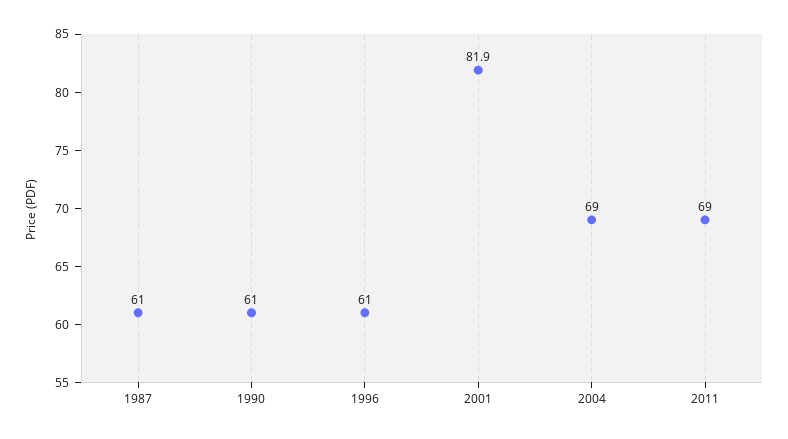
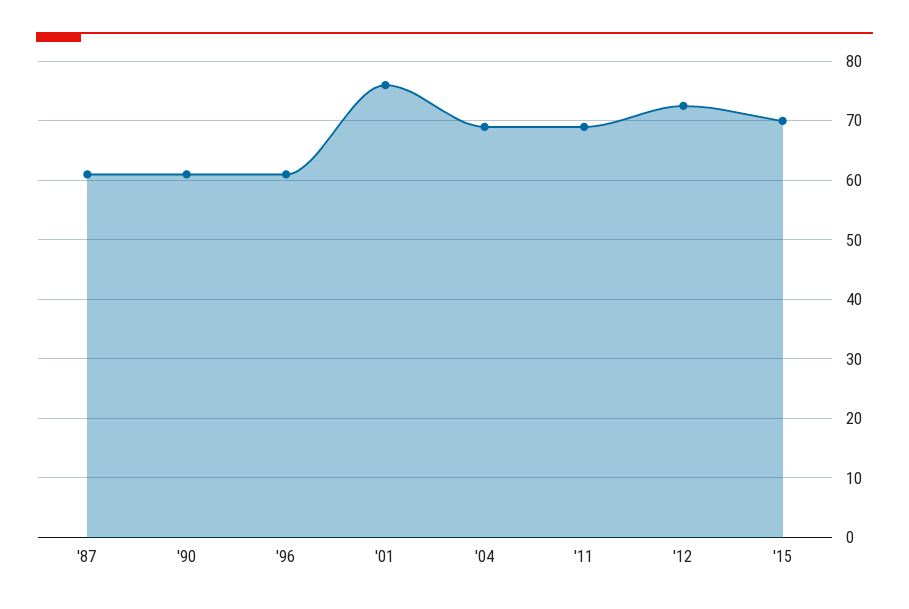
2001: 81.9 -> 76
'12: none -> 72
'15: none -> 70

